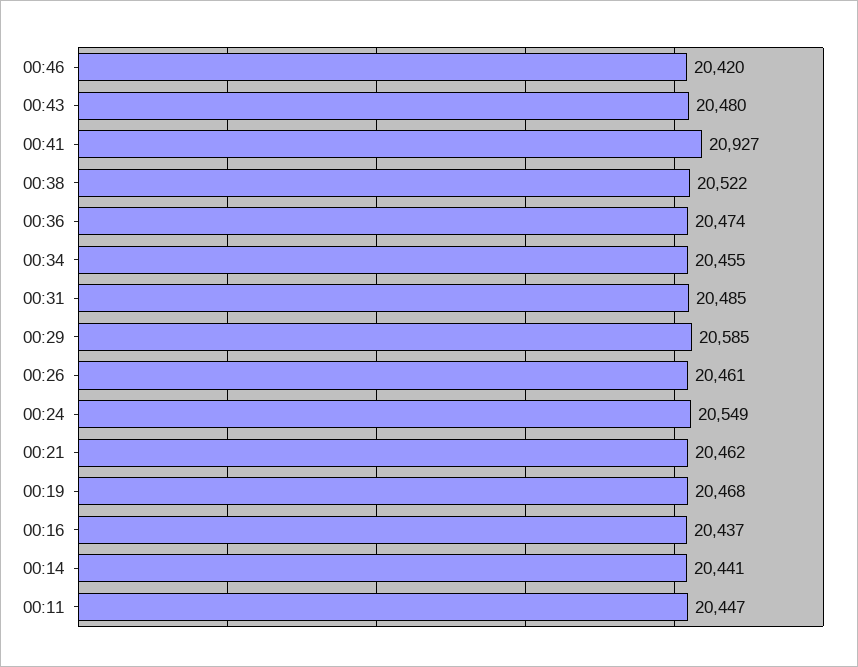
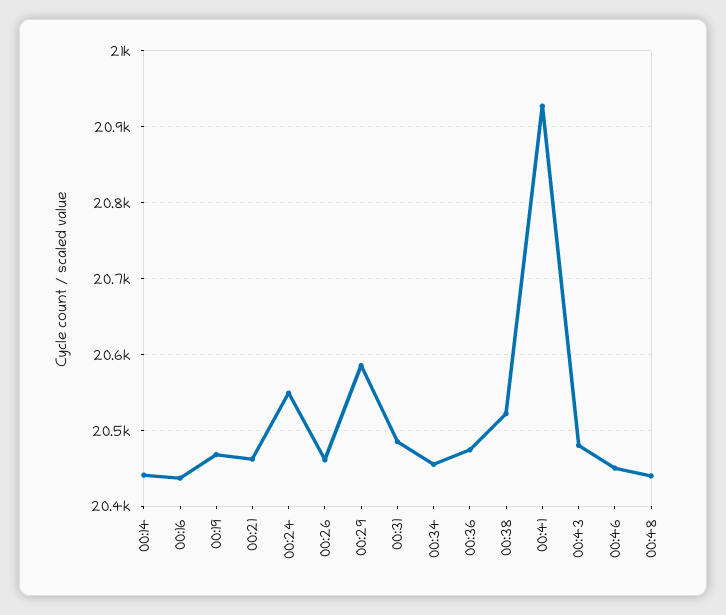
00:46: 20420 -> 20450
00:11: 20447 -> none
00:48: none -> 20440

